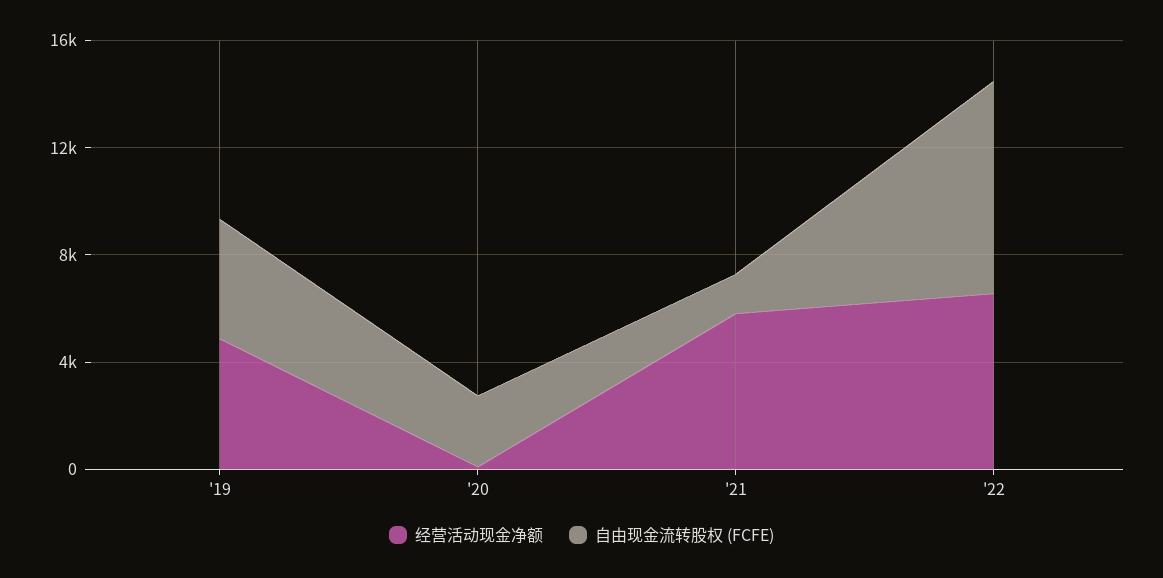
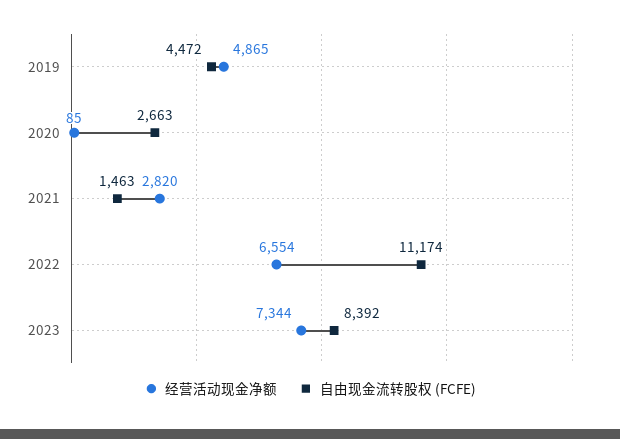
经营活动现金净额, '21: 6000 -> 2820
自由现金流转股权 (FCFE), '22: 8000 -> 11174
经营活动现金净额, 2023: none -> 7344
自由现金流转股权 (FCFE), 2023: none -> 8392

